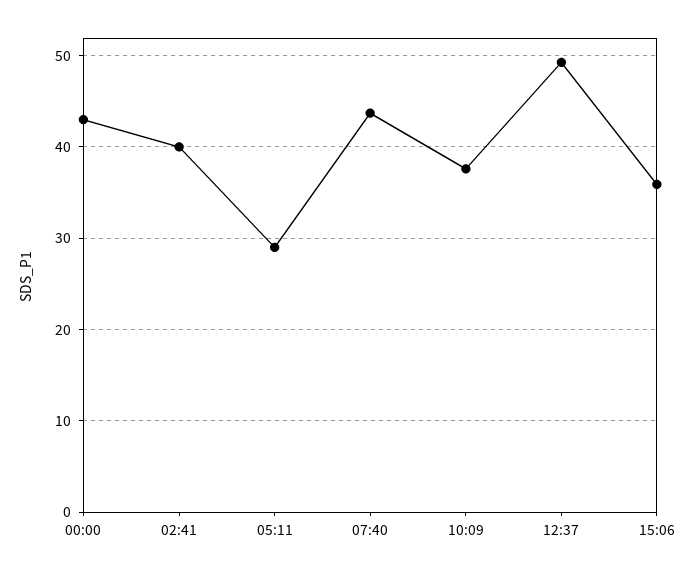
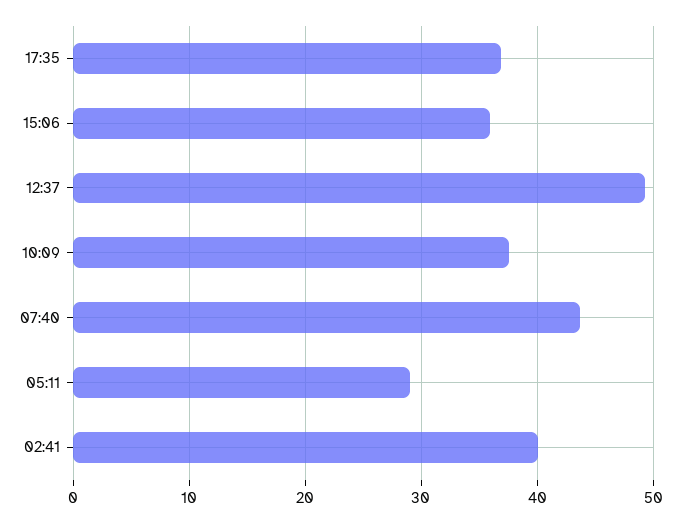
00:00: 43 -> none
17:35: none -> 37

